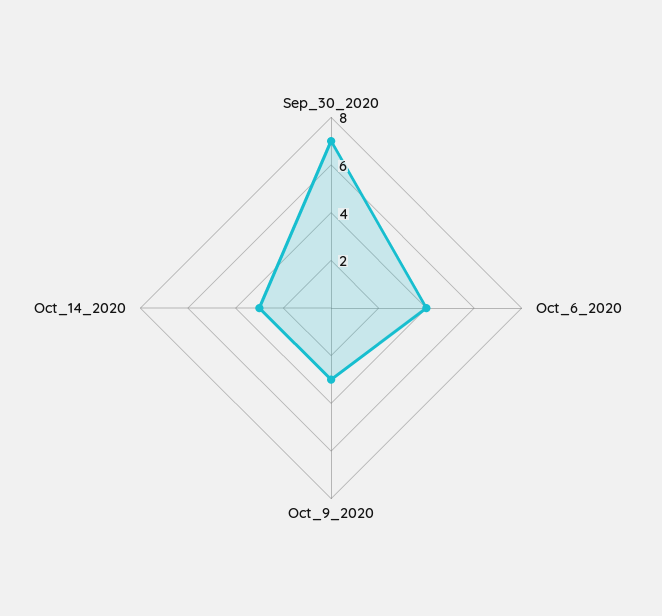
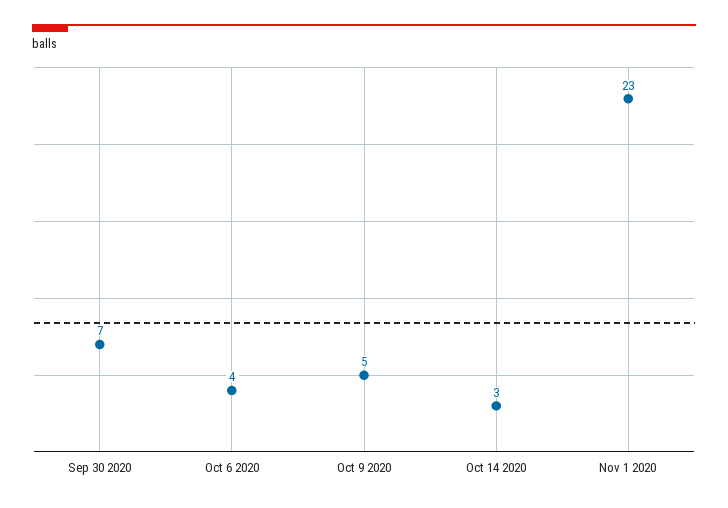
Oct_9_2020: 3 -> 5
Nov 1 2020: none -> 23

